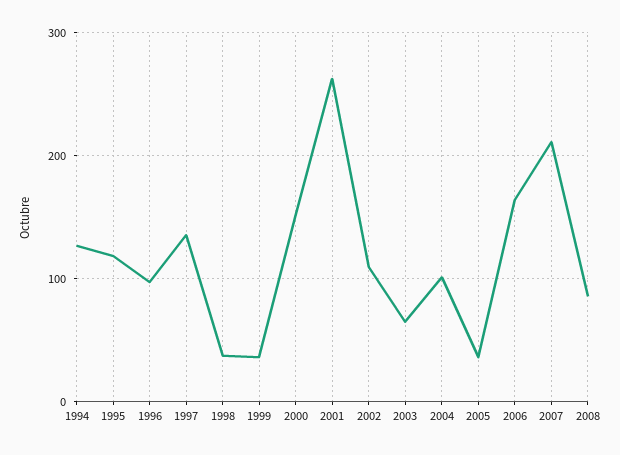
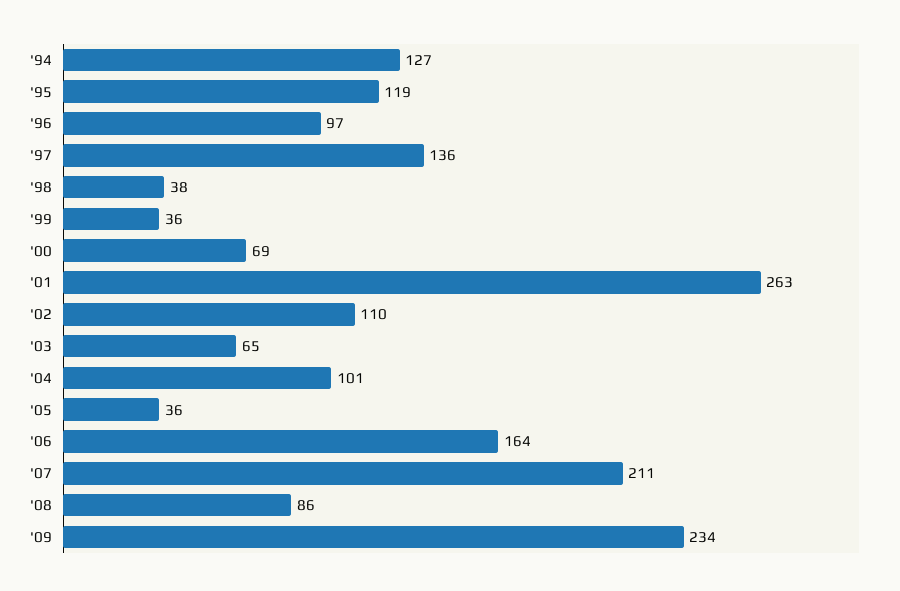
2000: 150 -> 69
'09: none -> 234

